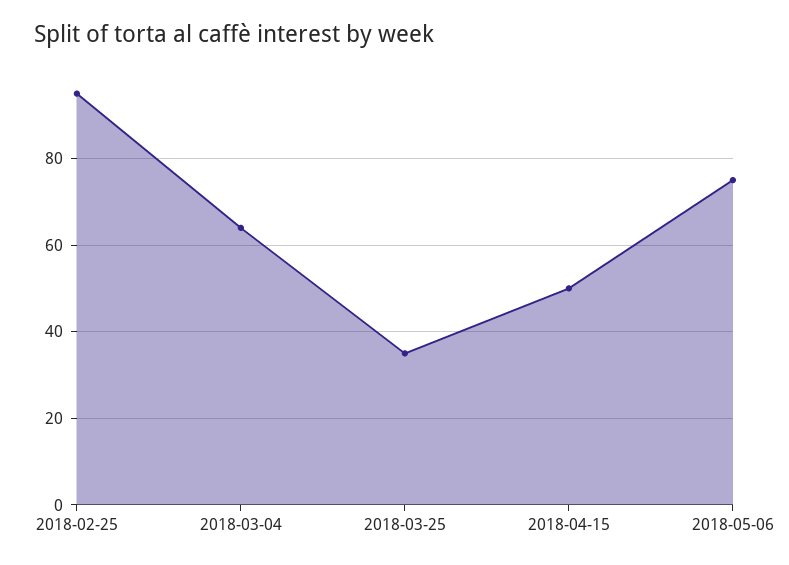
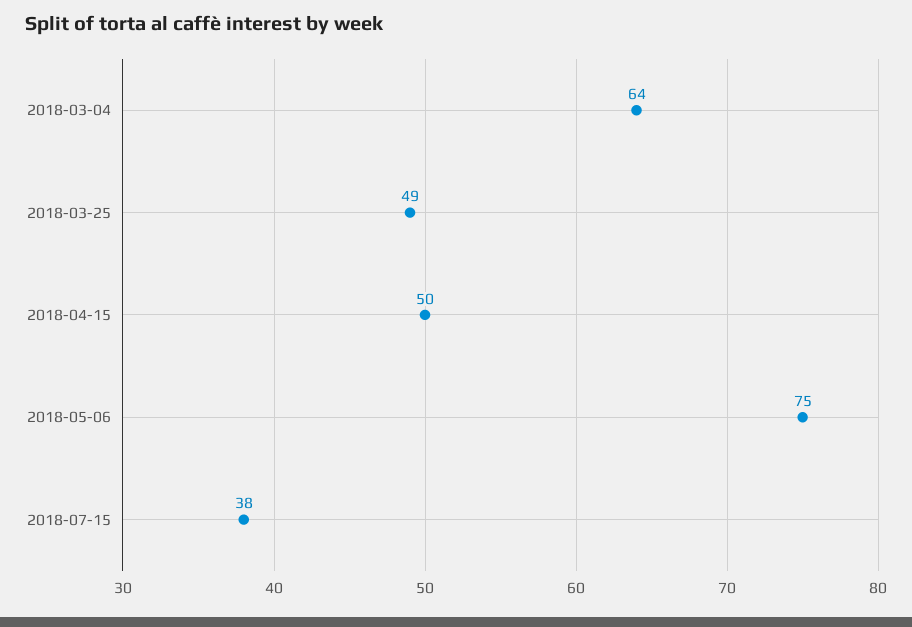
2018-02-25: 95 -> none
2018-03-25: 35 -> 49
2018-07-15: none -> 38

